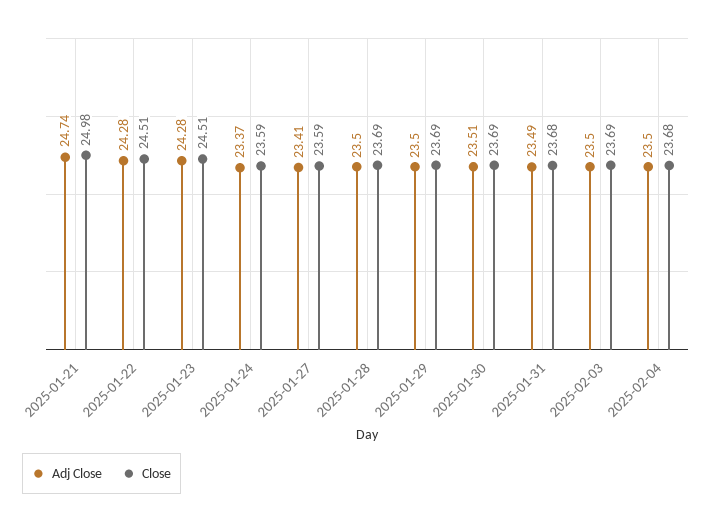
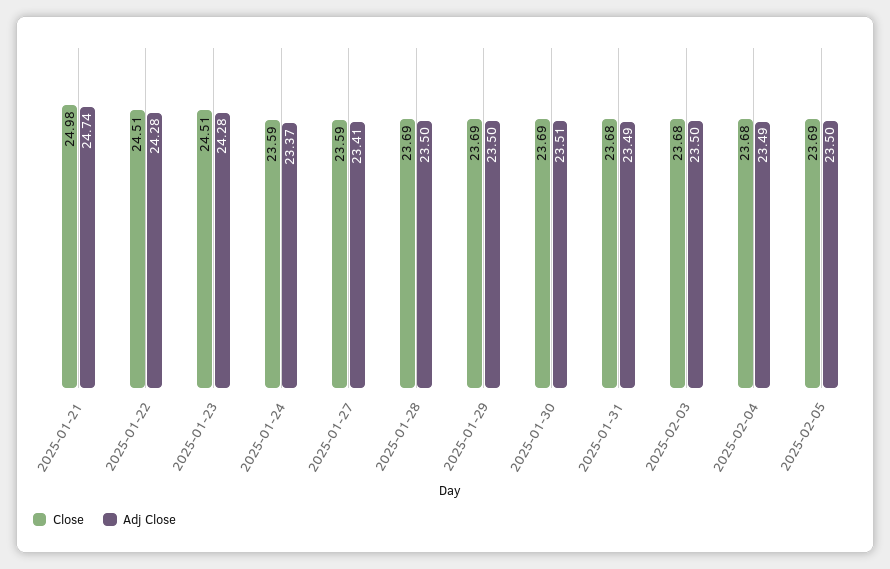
Close, 2025-02-03: 23.69 -> 23.68
Adj Close, 2025-02-04: 23.5 -> 23.49
Close, 2025-02-05: none -> 23.69
Adj Close, 2025-02-05: none -> 23.5

